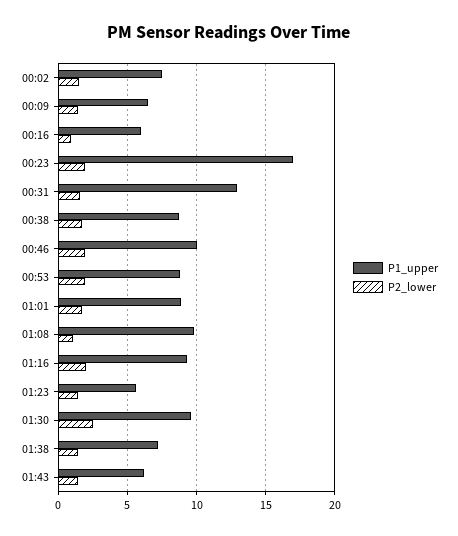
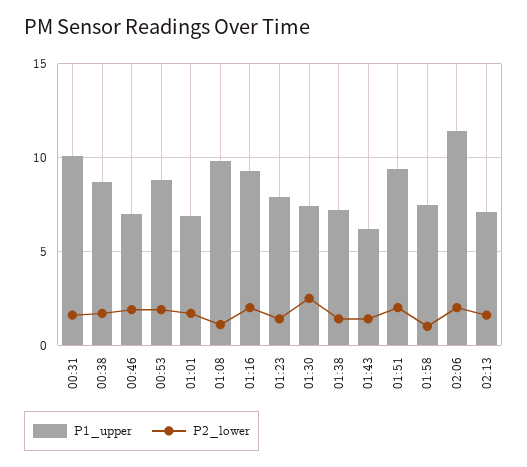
P1_upper, 00:02: 7.5 -> none
P2_lower, 00:02: 1.5 -> none
P1_upper, 00:09: 6.5 -> none
P2_lower, 00:09: 1.5 -> none
P1_upper, 00:16: 6 -> none
P2_lower, 00:16: 1 -> none
P1_upper, 00:23: 17 -> none
P2_lower, 00:23: 2 -> none
P1_upper, 00:31: 13 -> 10
P1_upper, 00:46: 10 -> 7
P1_upper, 01:01: 9 -> 7
P1_upper, 01:23: 5.5 -> 8
P1_upper, 01:30: 9.5 -> 7.5
P1_upper, 01:51: none -> 9.5
P2_lower, 01:51: none -> 2
P1_upper, 01:58: none -> 7.5
P2_lower, 01:58: none -> 1
P1_upper, 02:06: none -> 11.5
P2_lower, 02:06: none -> 2
P1_upper, 02:13: none -> 7
P2_lower, 02:13: none -> 1.5

